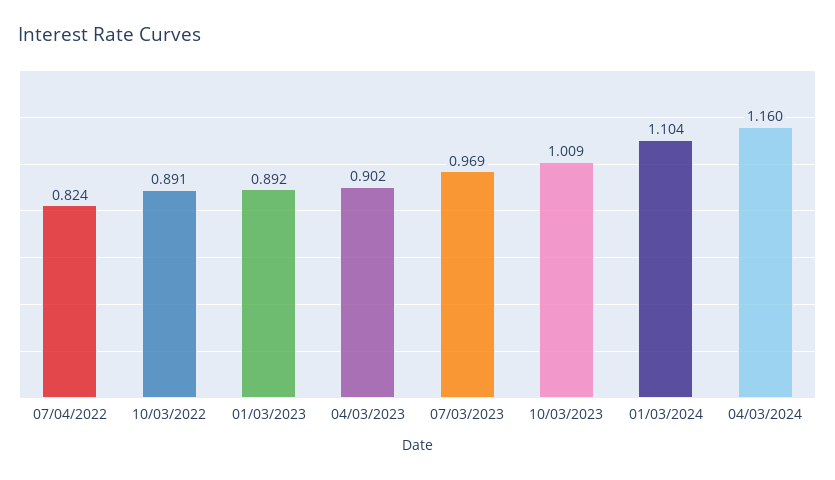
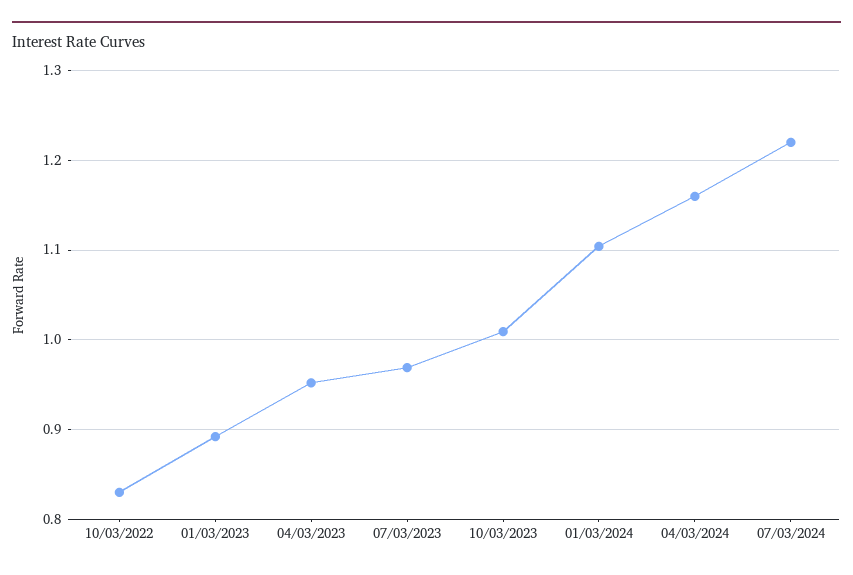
07/04/2022: 0.824 -> none
10/03/2022: 0.891 -> 0.83
04/03/2023: 0.902 -> 0.95
07/03/2024: none -> 1.22

